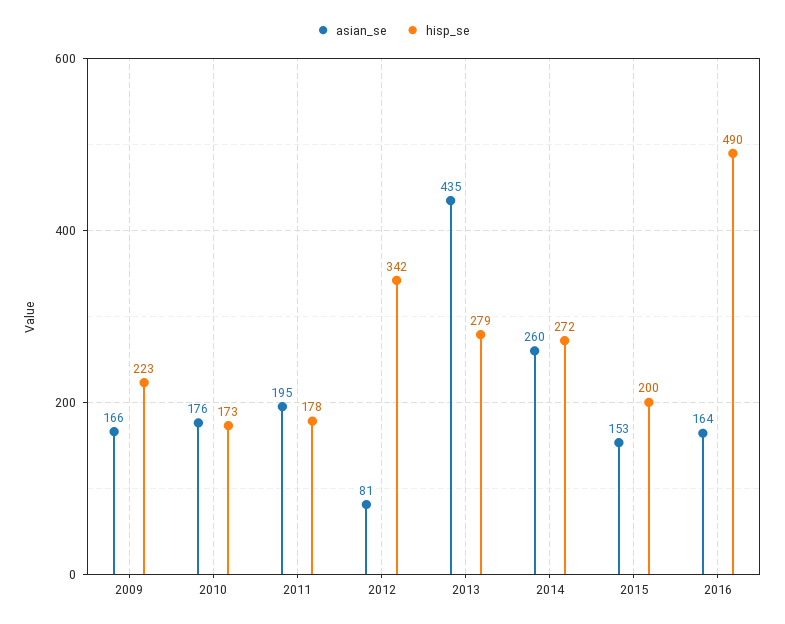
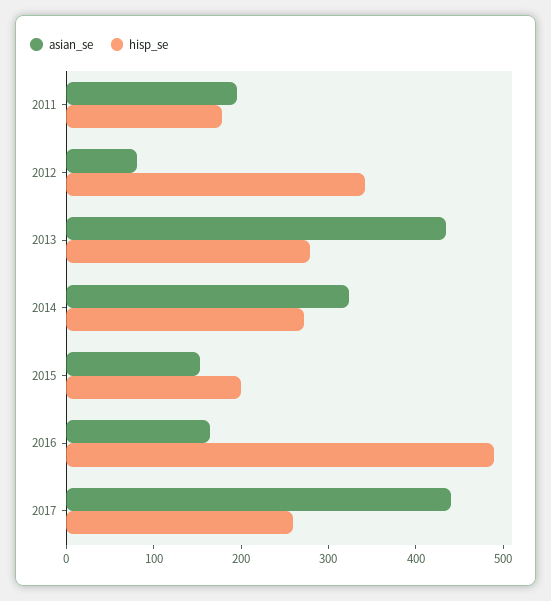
asian_se, 2009: 166 -> none
hisp_se, 2009: 223 -> none
asian_se, 2010: 176 -> none
hisp_se, 2010: 173 -> none
asian_se, 2014: 260 -> 320
asian_se, 2017: none -> 440
hisp_se, 2017: none -> 260

